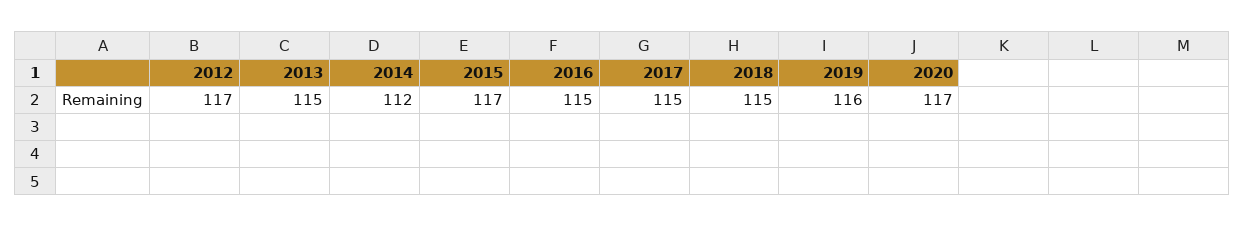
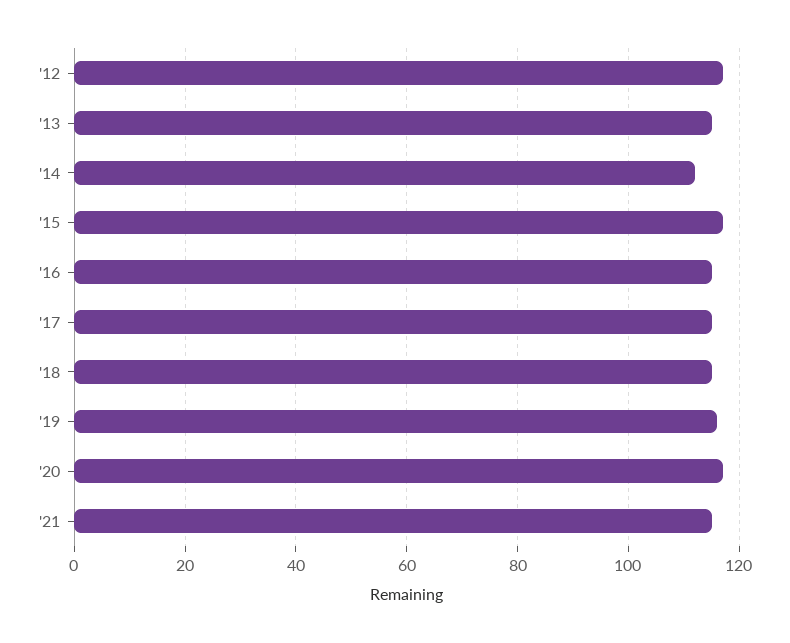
'21: none -> 115

